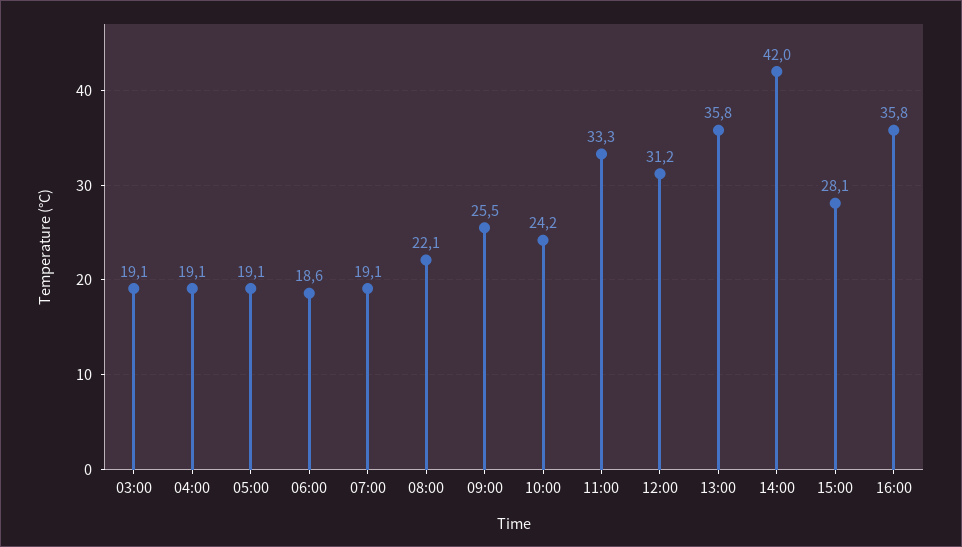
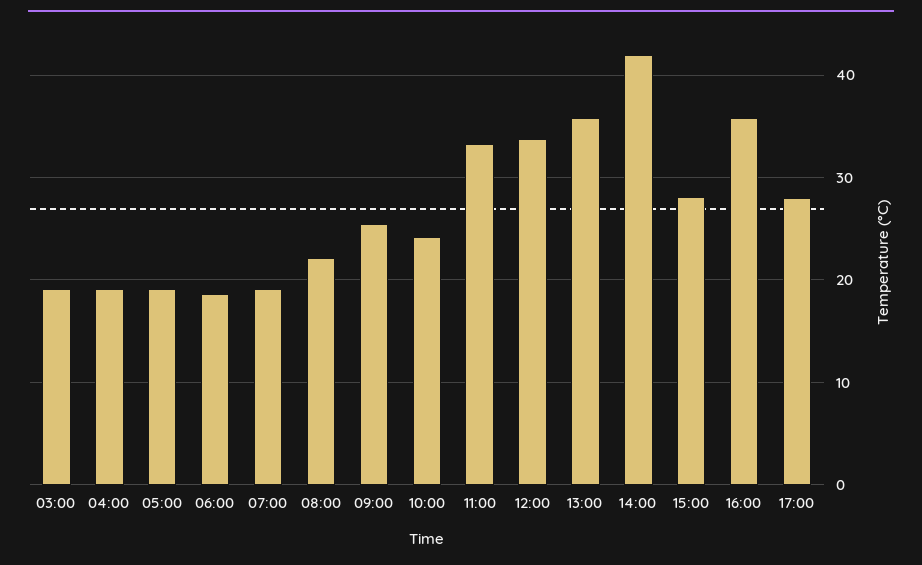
12:00: 31.2 -> 34
17:00: none -> 28

